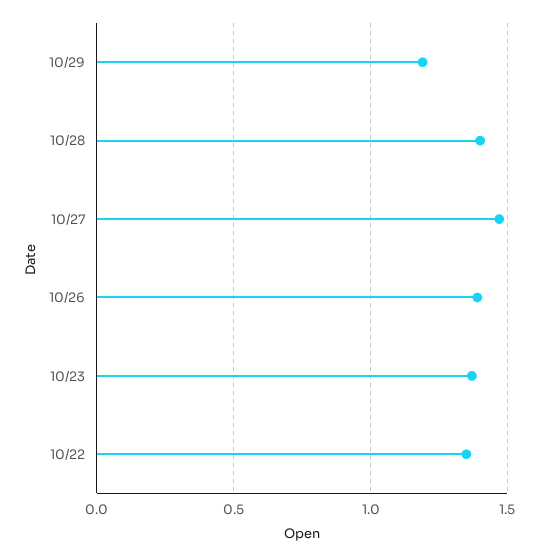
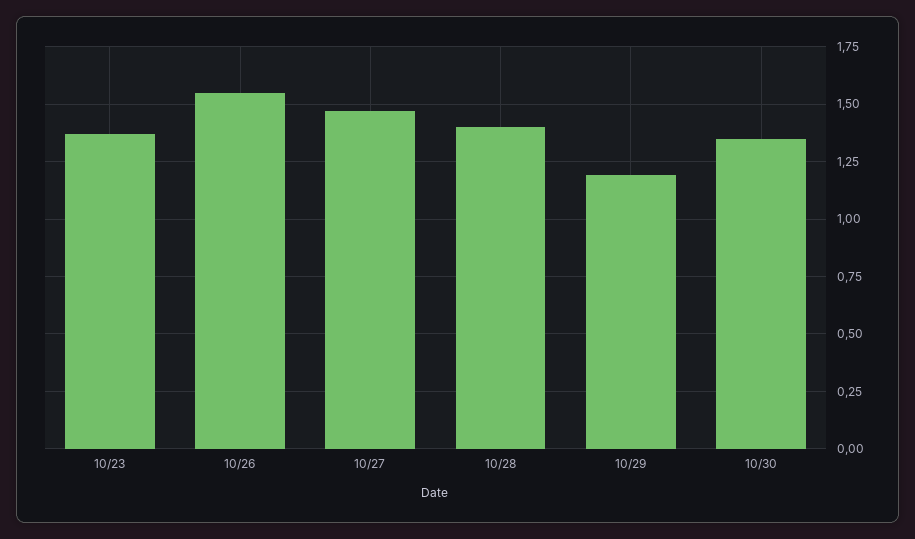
10/26: 1.4 -> 1.55
10/22: 1.35 -> none
10/30: none -> 1.35

